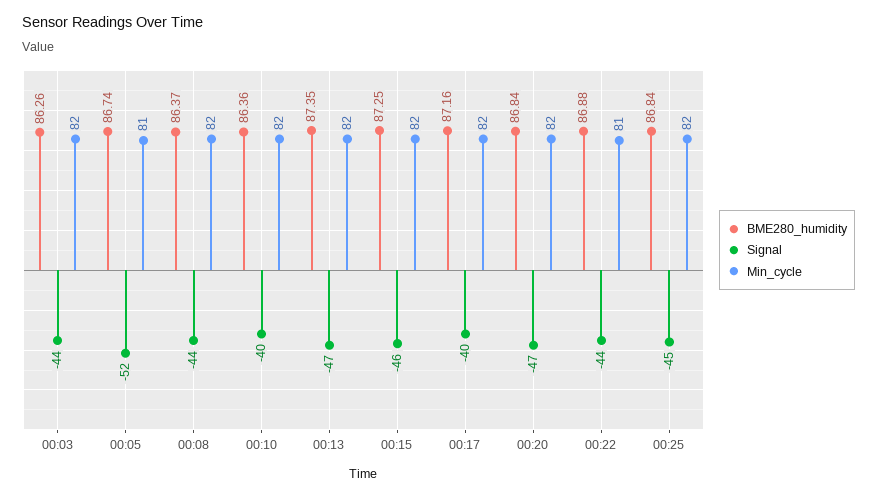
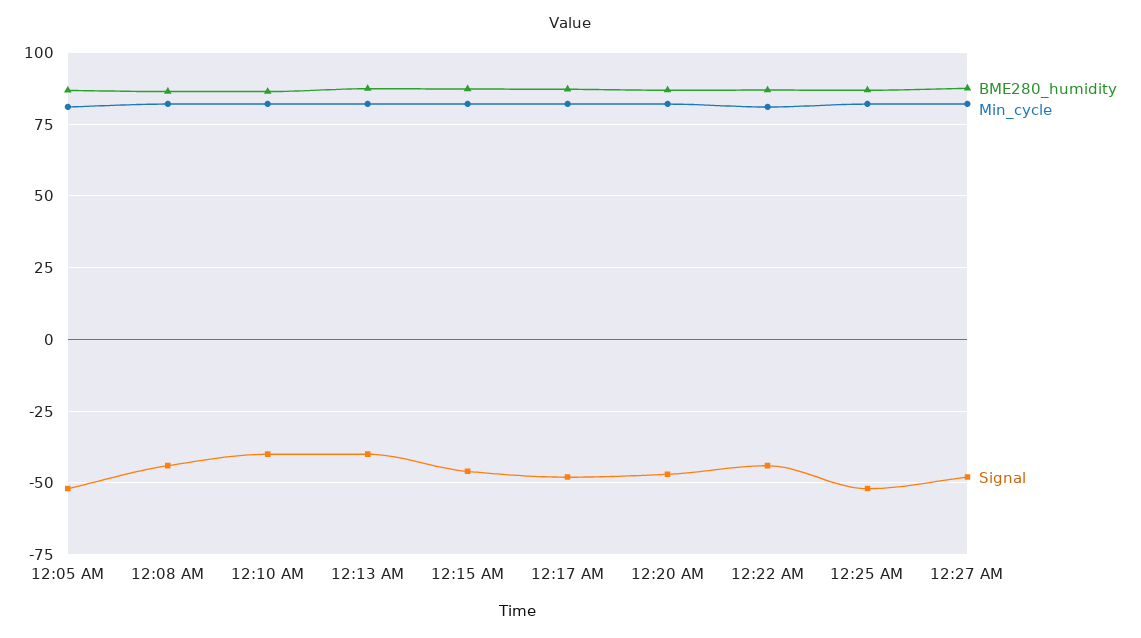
BME280_humidity, 00:03: 86.26 -> none
Signal, 00:03: -44 -> none
Min_cycle, 00:03: 82 -> none
Signal, 00:13: -47 -> -40
Signal, 00:17: -40 -> -47.5
Signal, 00:25: -45 -> -52.5
BME280_humidity, 12:27 AM: none -> 87.5
Min_cycle, 12:27 AM: none -> 82.5
Signal, 12:27 AM: none -> -47.5

